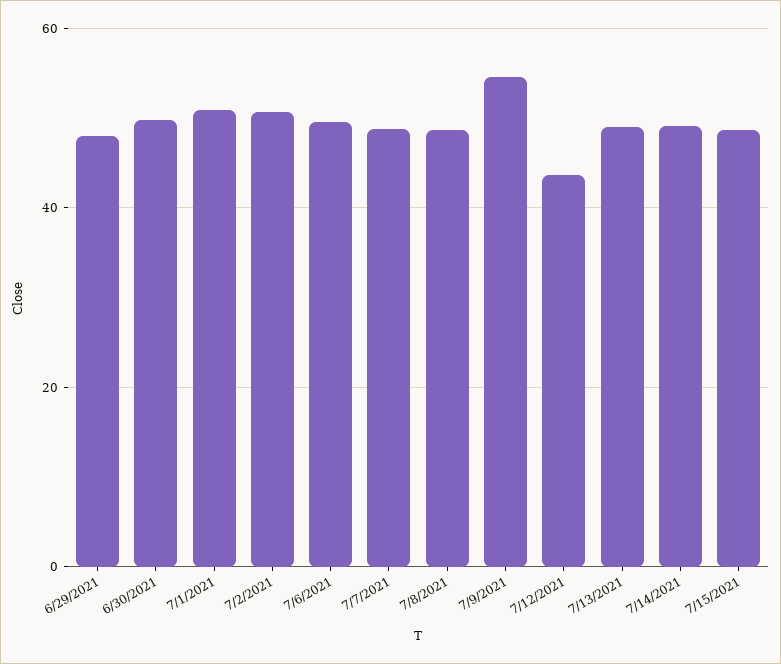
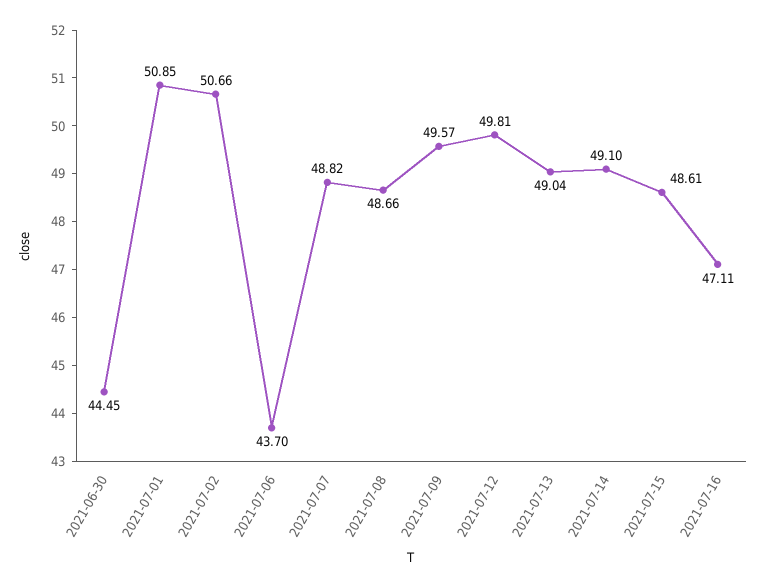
6/29/2021: 48 -> none
6/30/2021: 50 -> 44.45
7/6/2021: 50 -> 43.7
7/9/2021: 54 -> 49.57
7/12/2021: 44 -> 49.81
2021-07-16: none -> 47.11

